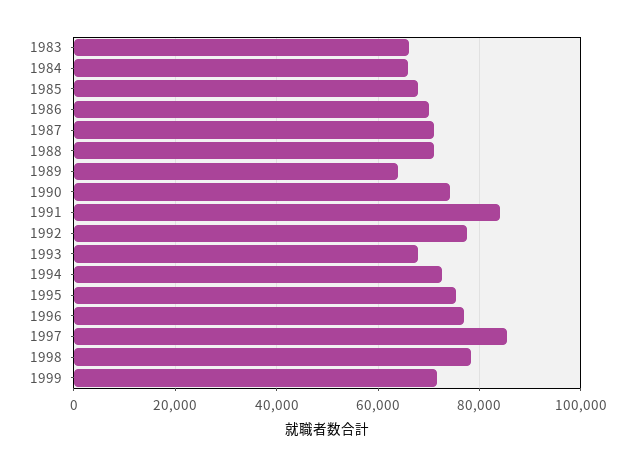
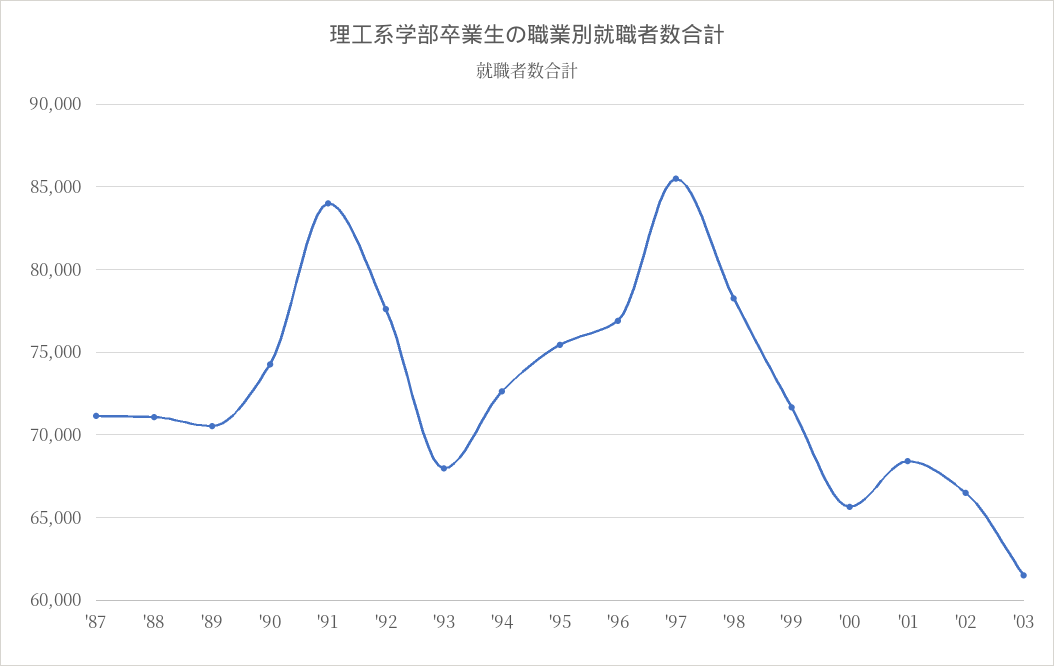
1983: 66000 -> none
1984: 66000 -> none
1985: 68000 -> none
1986: 70000 -> none
1989: 64000 -> 70500
'00: none -> 65500
'01: none -> 68500
'02: none -> 66500
'03: none -> 61500

